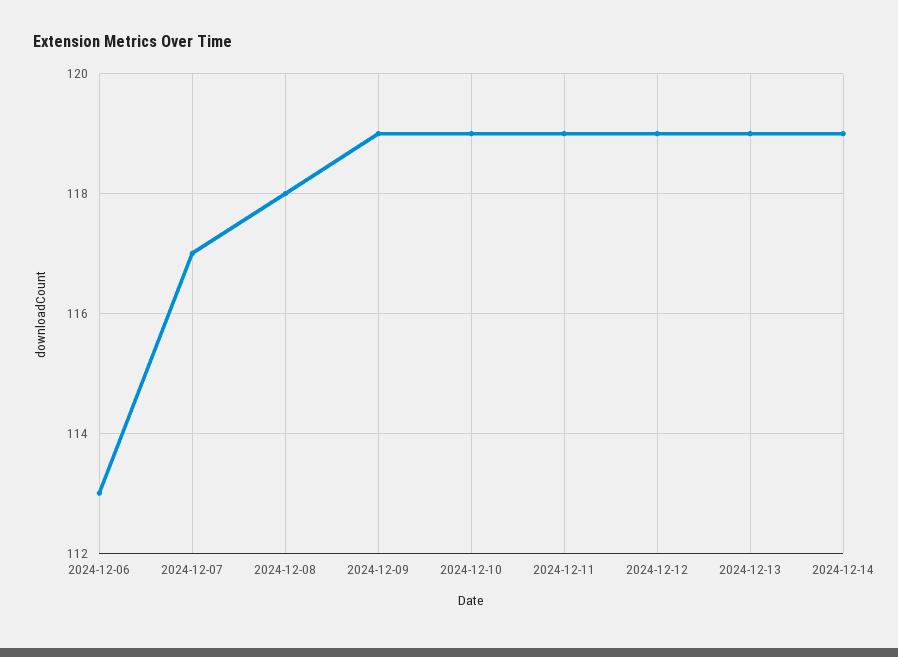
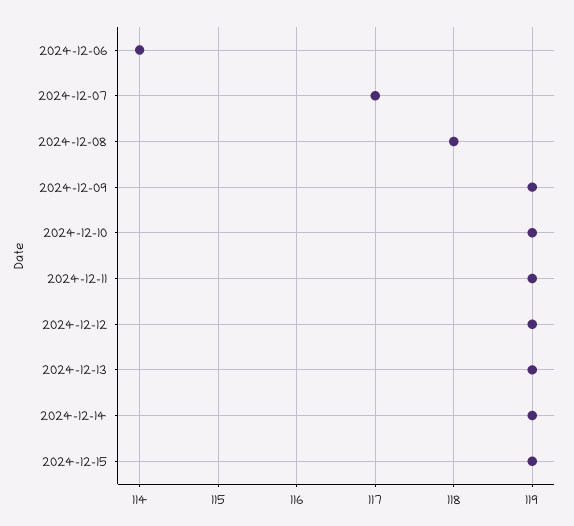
2024-12-06: 113 -> 114
2024-12-15: none -> 119

